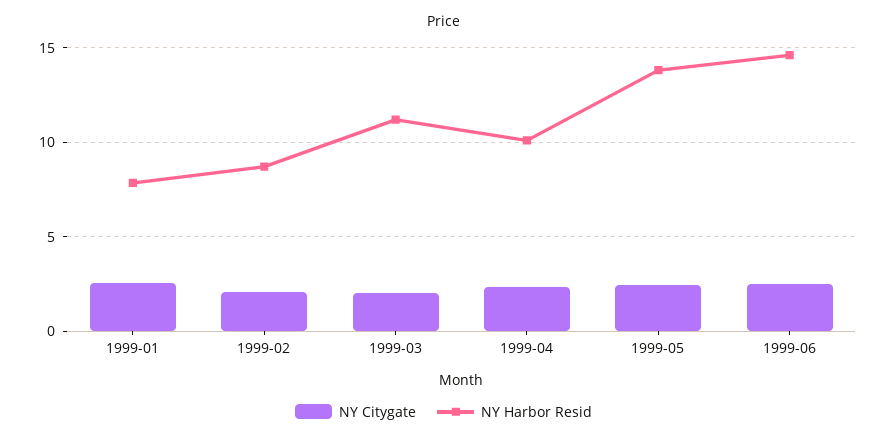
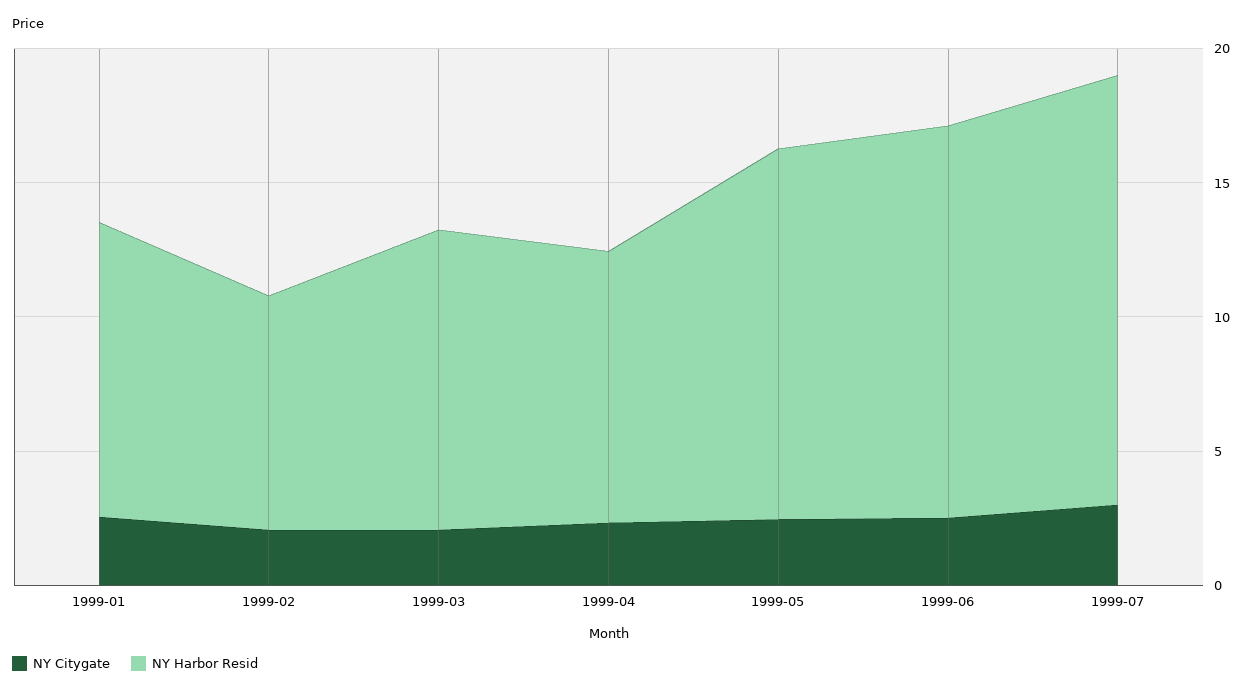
NY Harbor Resid, 1999-01: 8 -> 11
NY Citygate, 1999-07: none -> 3
NY Harbor Resid, 1999-07: none -> 16

